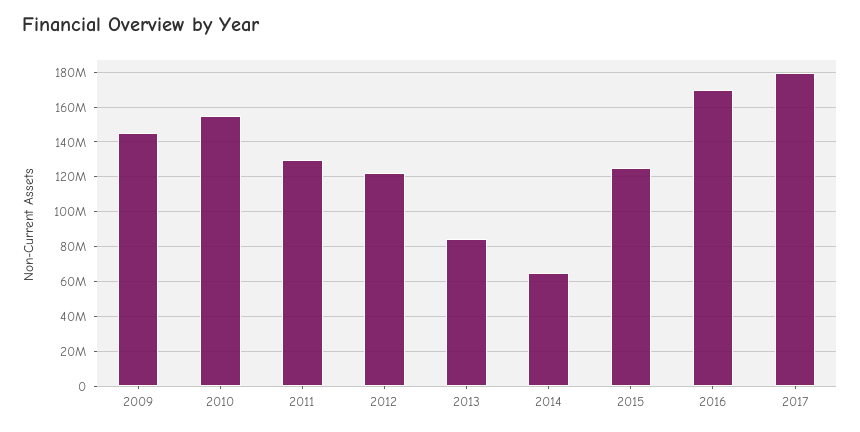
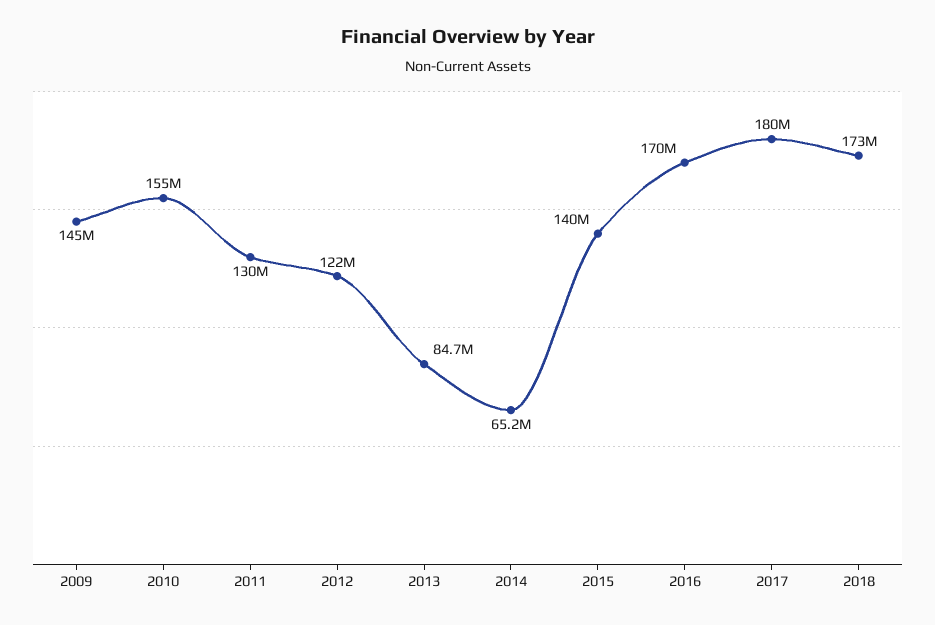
2015: 125000000 -> 140000000
2018: none -> 173000000

